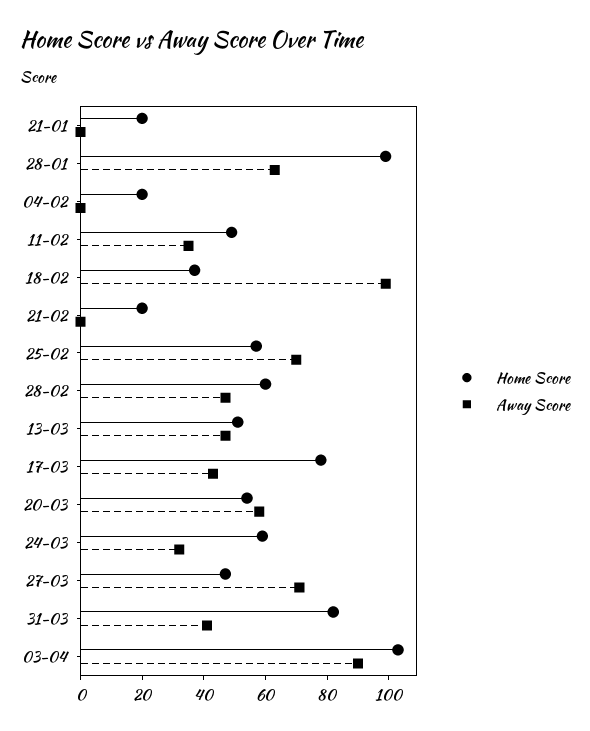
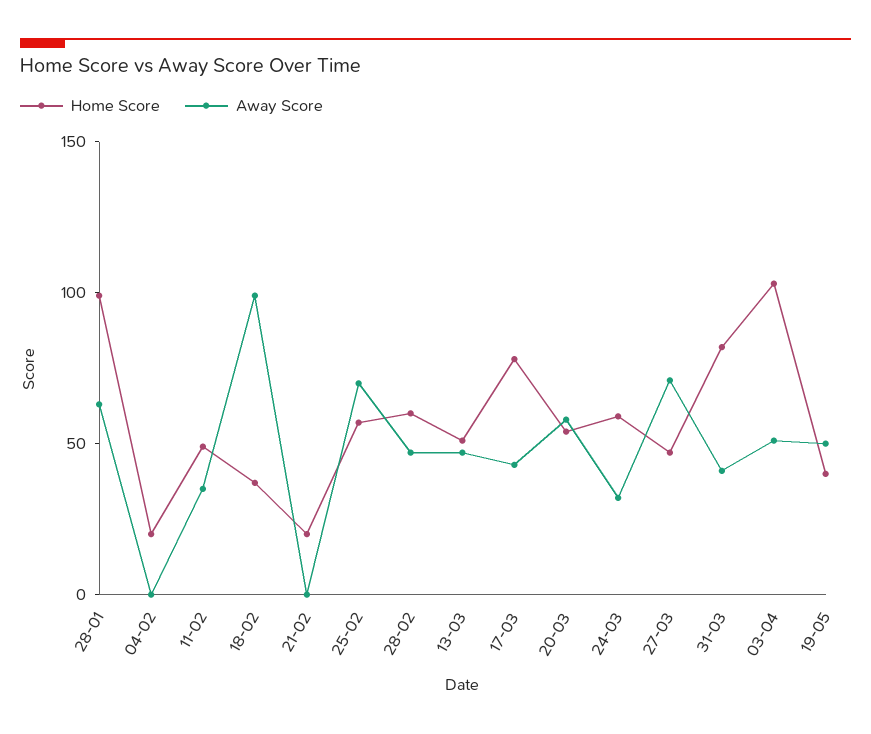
Home Score, 21-01: 20 -> none
Away Score, 21-01: 0 -> none
Away Score, 03-04: 90 -> 50
Home Score, 19-05: none -> 40
Away Score, 19-05: none -> 50

